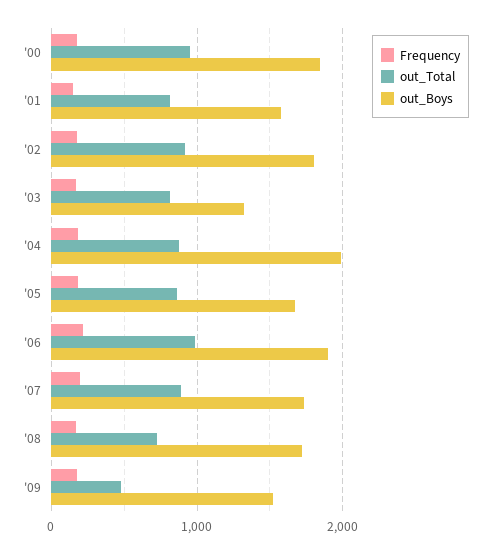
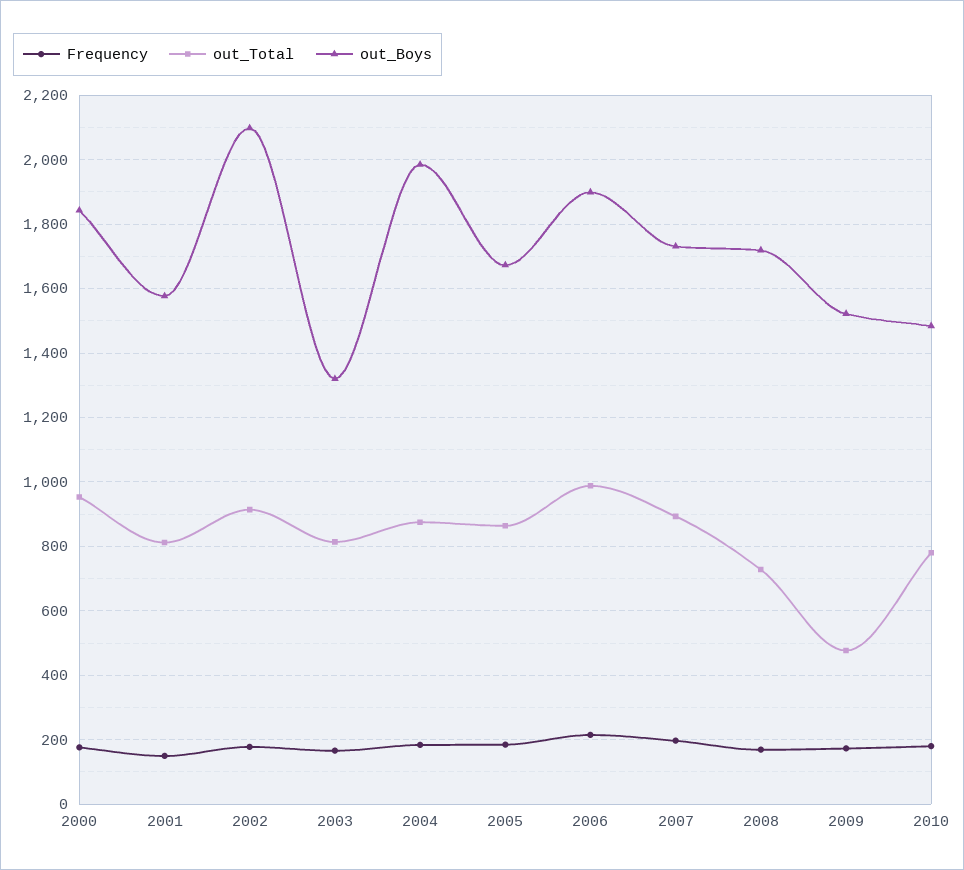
out_Boys, '02: 1800 -> 2100
Frequency, 2010: none -> 180
out_Total, 2010: none -> 780
out_Boys, 2010: none -> 1480

